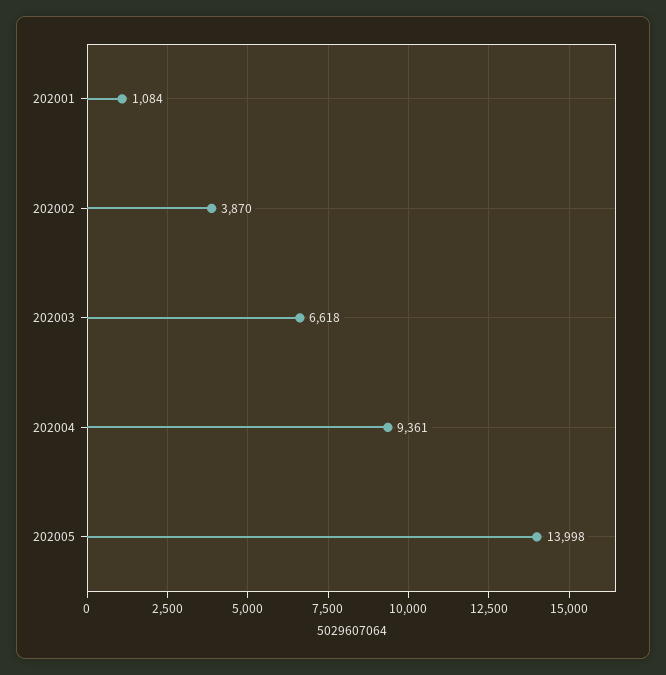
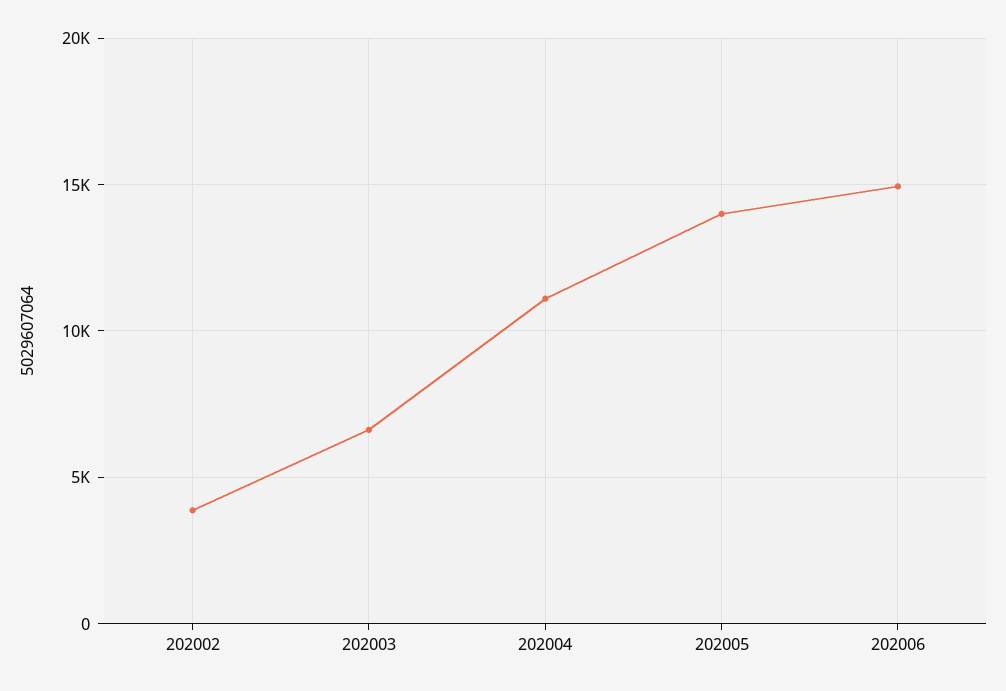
202001: 1084 -> none
202004: 9361 -> 11000
202006: none -> 15000

